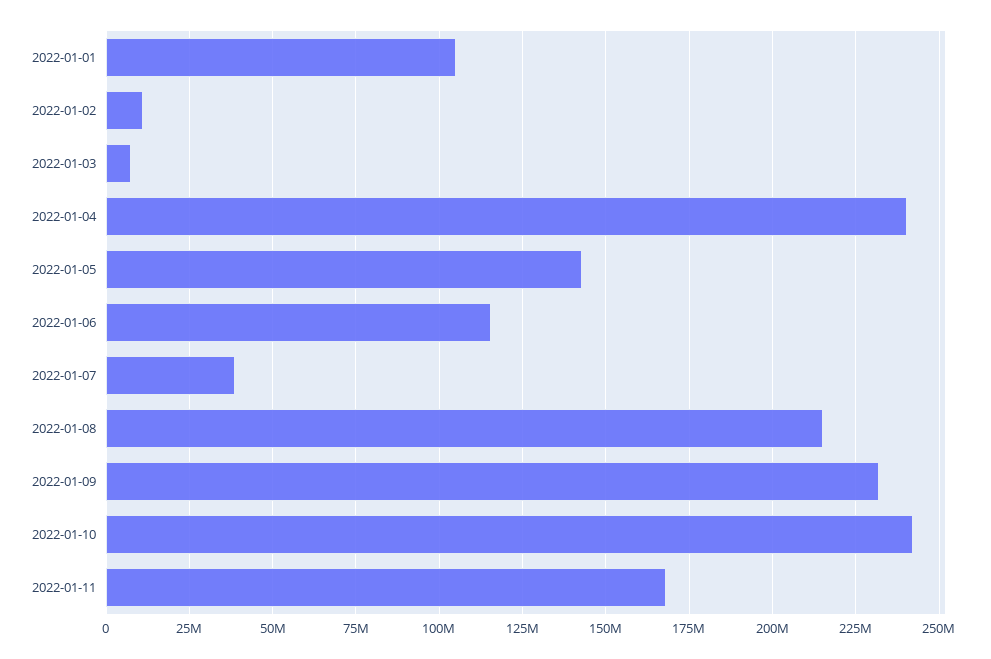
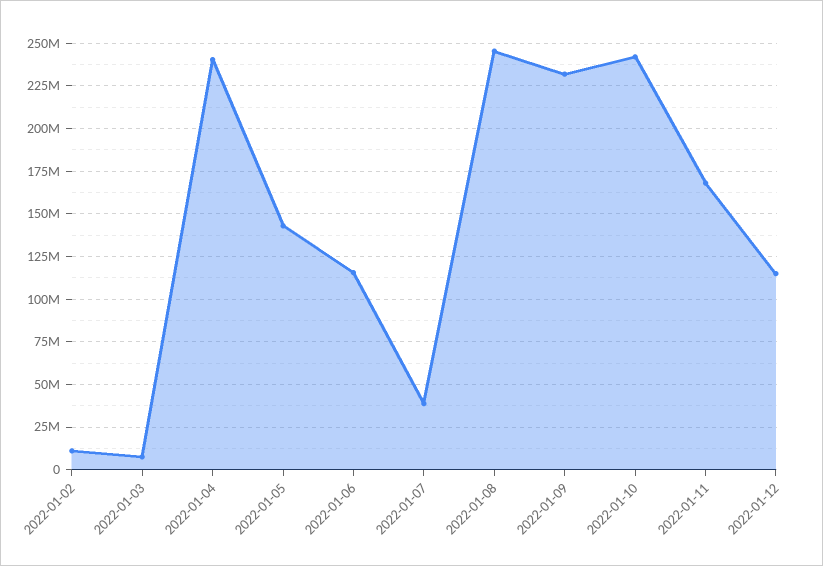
2022-01-01: 105000000 -> none
2022-01-08: 215000000 -> 245000000
2022-01-12: none -> 115000000

